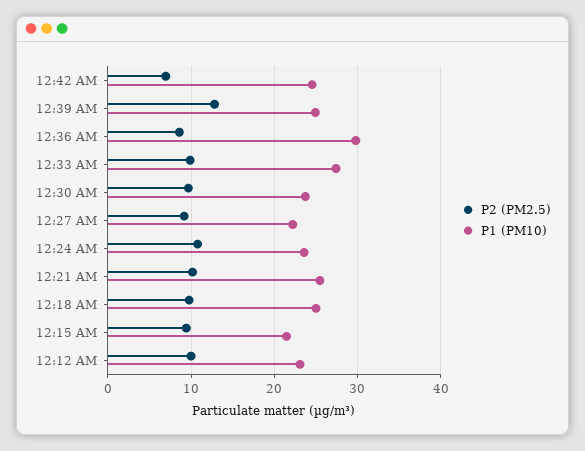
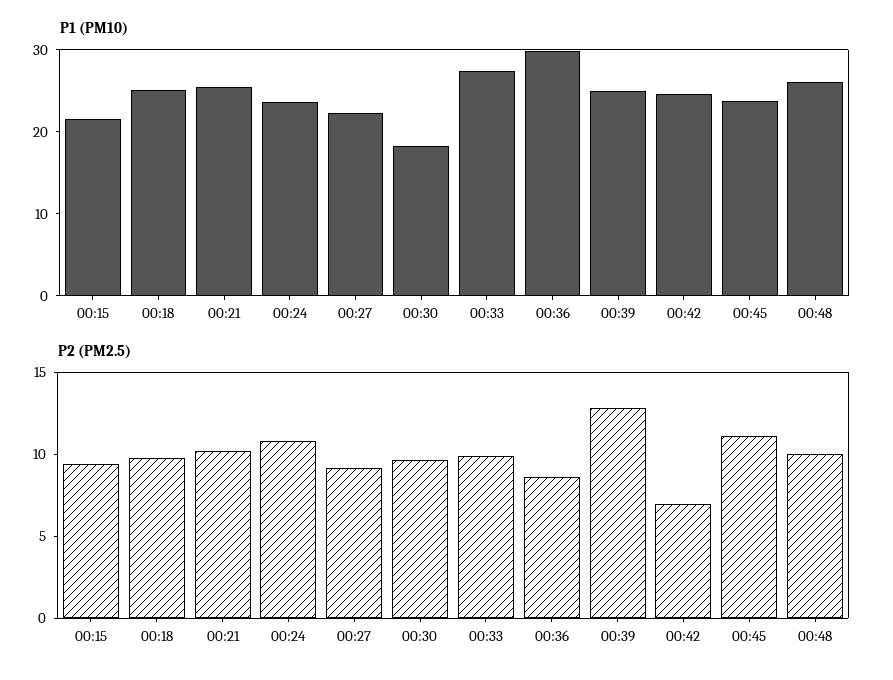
P1 (PM10), 12:30 AM: 24 -> 18
P2 (PM2.5), 12:12 AM: 10 -> none
P1 (PM10), 12:12 AM: 23 -> none
P1 (PM10), 00:45: none -> 24
P1 (PM10), 00:48: none -> 26
P2 (PM2.5), 00:45: none -> 11
P2 (PM2.5), 00:48: none -> 10

